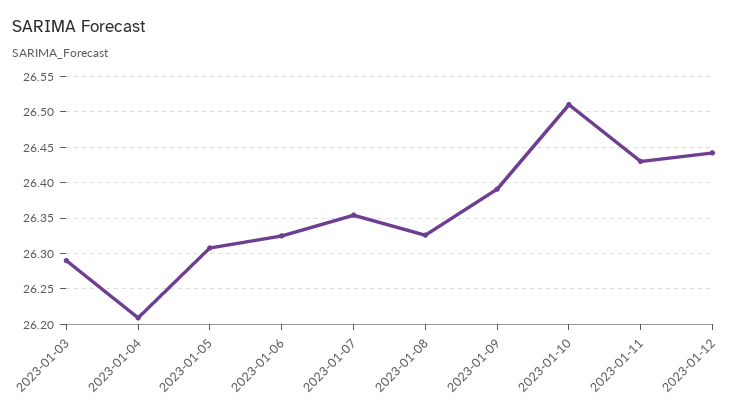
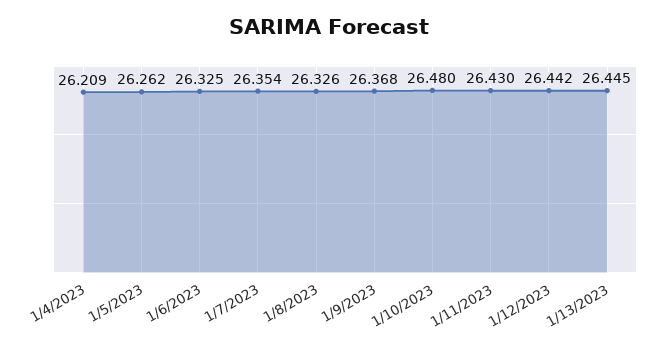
2023-01-03: 26.29 -> none
2023-01-05: 26.31 -> 26.262
2023-01-09: 26.39 -> 26.368
2023-01-10: 26.51 -> 26.48
1/13/2023: none -> 26.445

